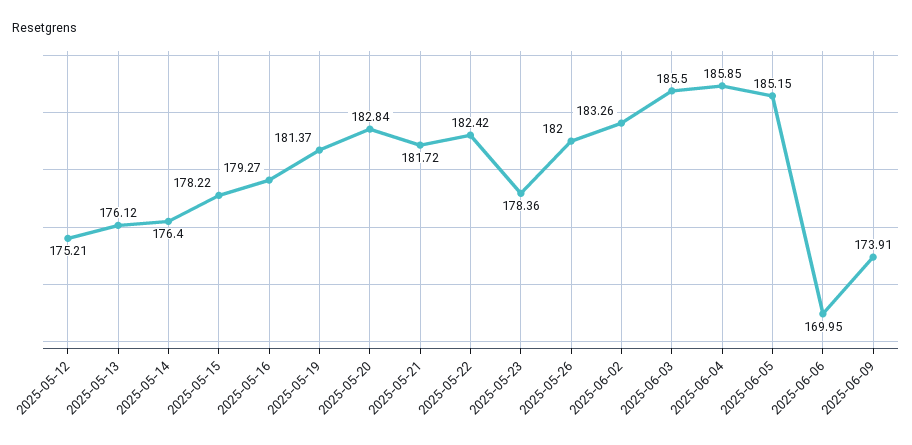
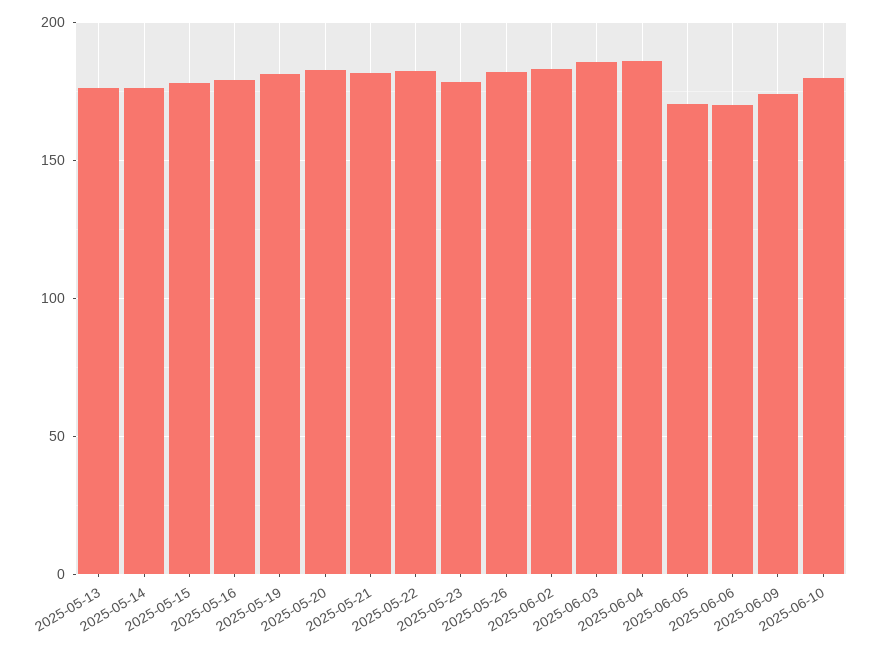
2025-05-12: 175.21 -> none
2025-06-05: 185.15 -> 170
2025-06-10: none -> 180

